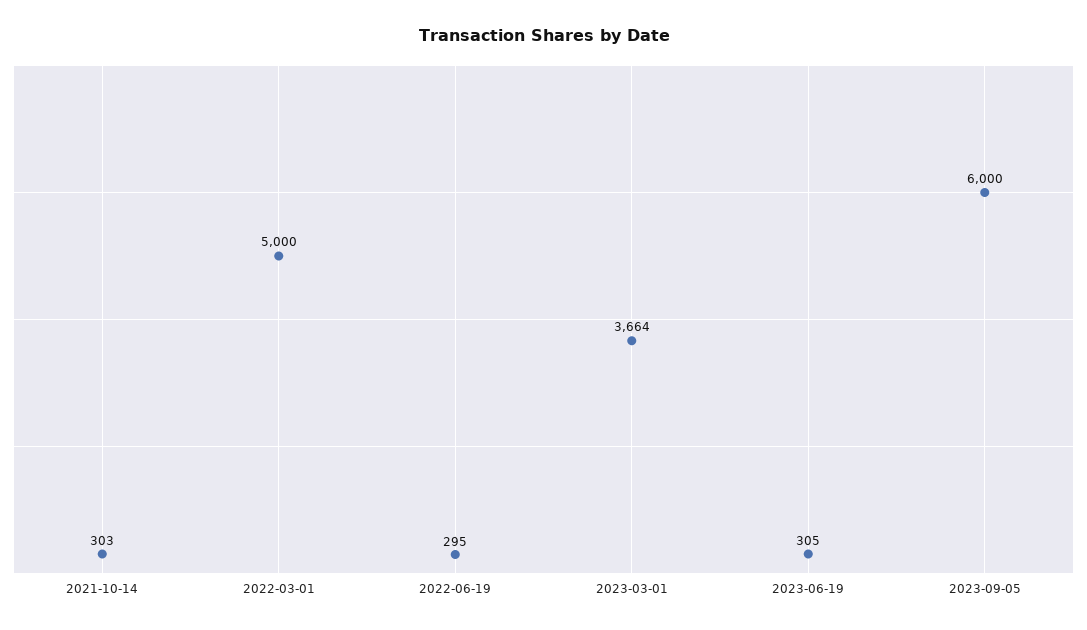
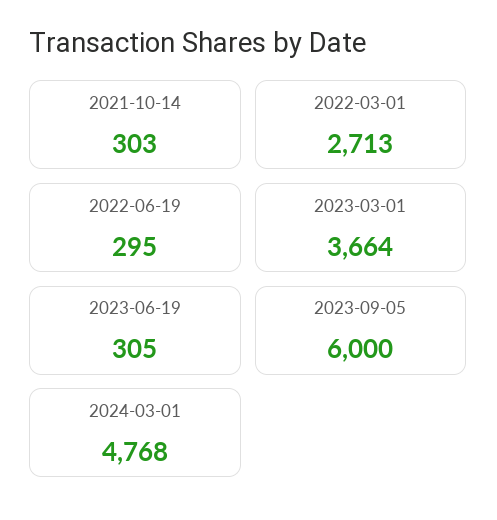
2022-03-01: 5000 -> 2713
2024-03-01: none -> 4768

